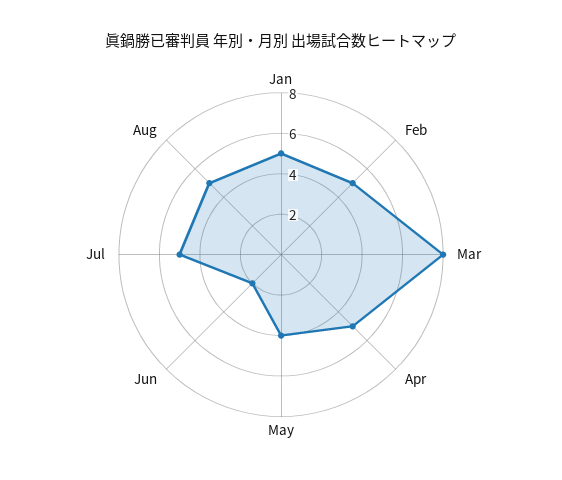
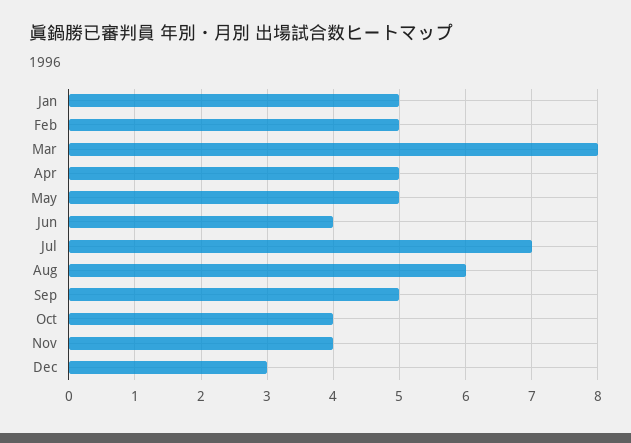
May: 4 -> 5
Jun: 2 -> 4
Jul: 5 -> 7
Aug: 5 -> 6
Sep: none -> 5
Oct: none -> 4
Nov: none -> 4
Dec: none -> 3

